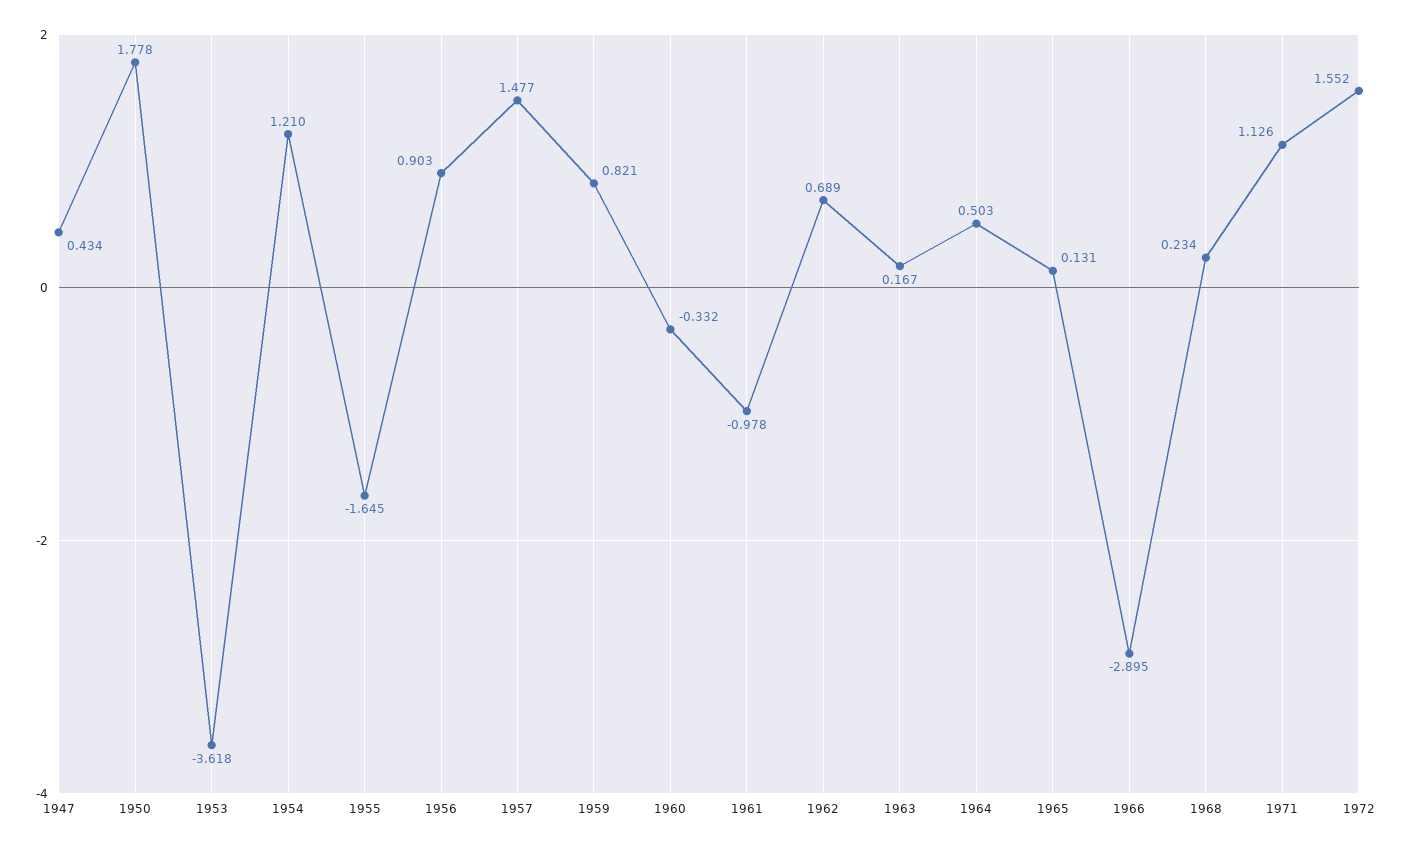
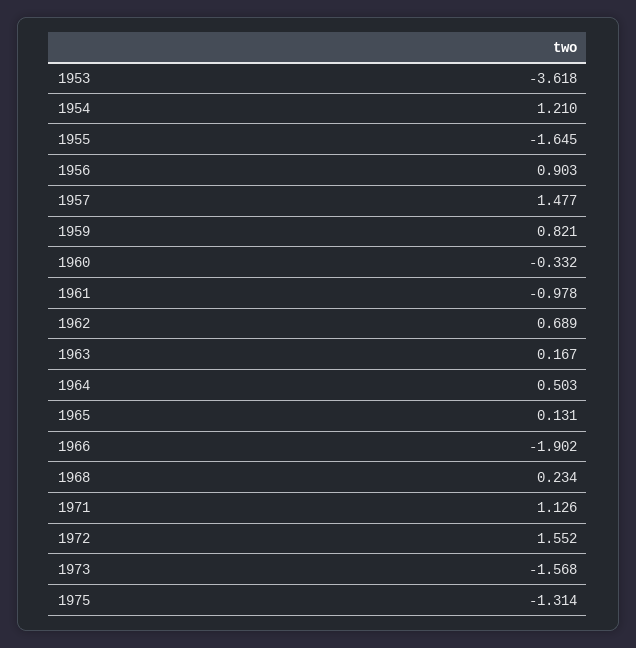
1947: 0.434 -> none
1950: 1.778 -> none
1966: -2.895 -> -1.902
1973: none -> -1.568
1975: none -> -1.314

